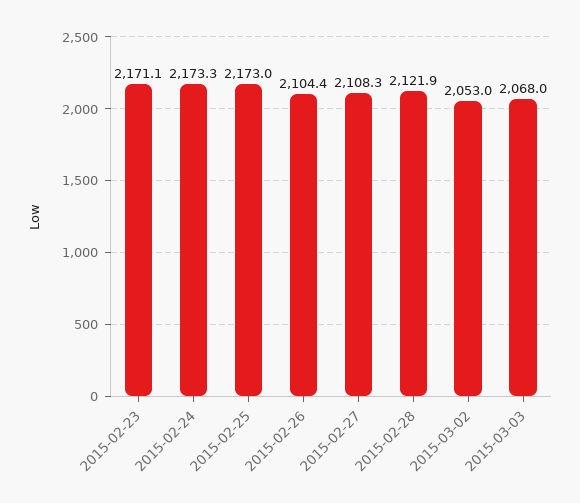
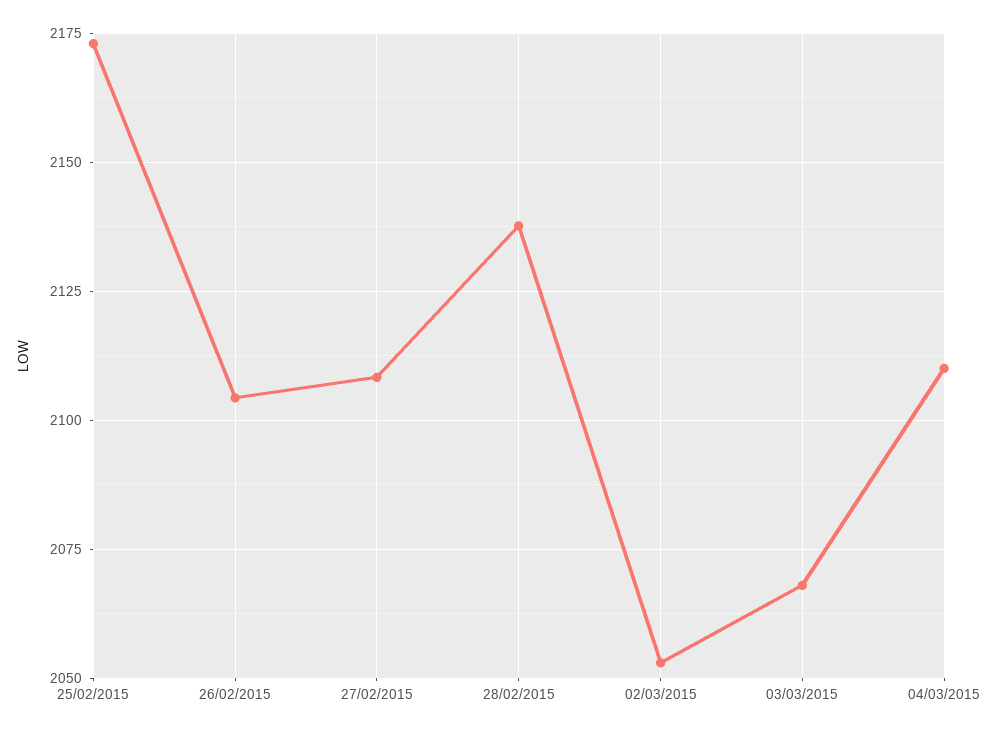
2015-02-23: 2171.1 -> none
2015-02-24: 2173.3 -> none
2015-02-28: 2121.9 -> 2137.5
04/03/2015: none -> 2110

